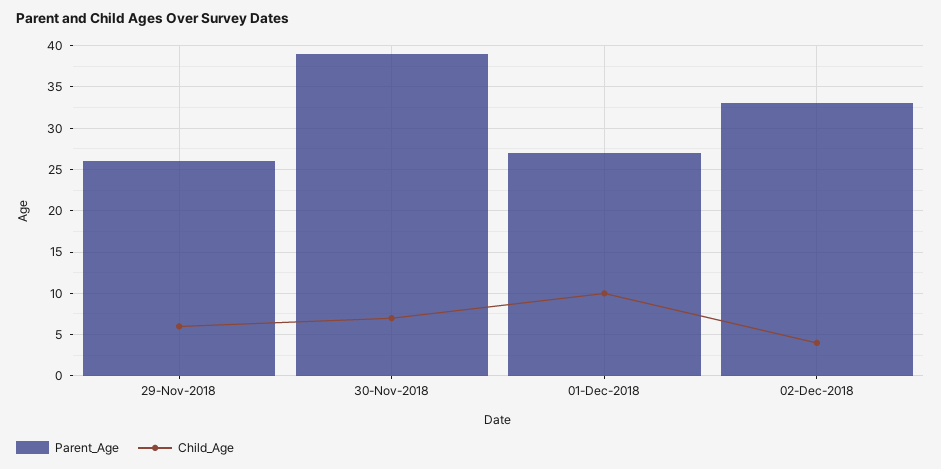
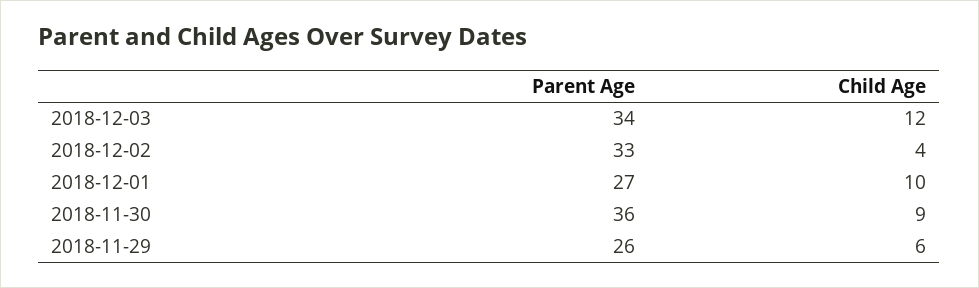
Parent_Age, 30-Nov-2018: 39 -> 36
Child_Age, 30-Nov-2018: 7 -> 9
Parent_Age, 2018-12-03: none -> 34
Child_Age, 2018-12-03: none -> 12

